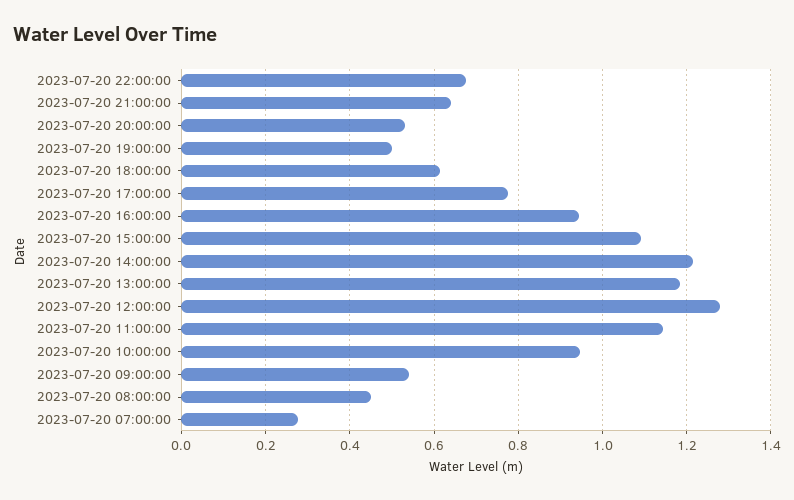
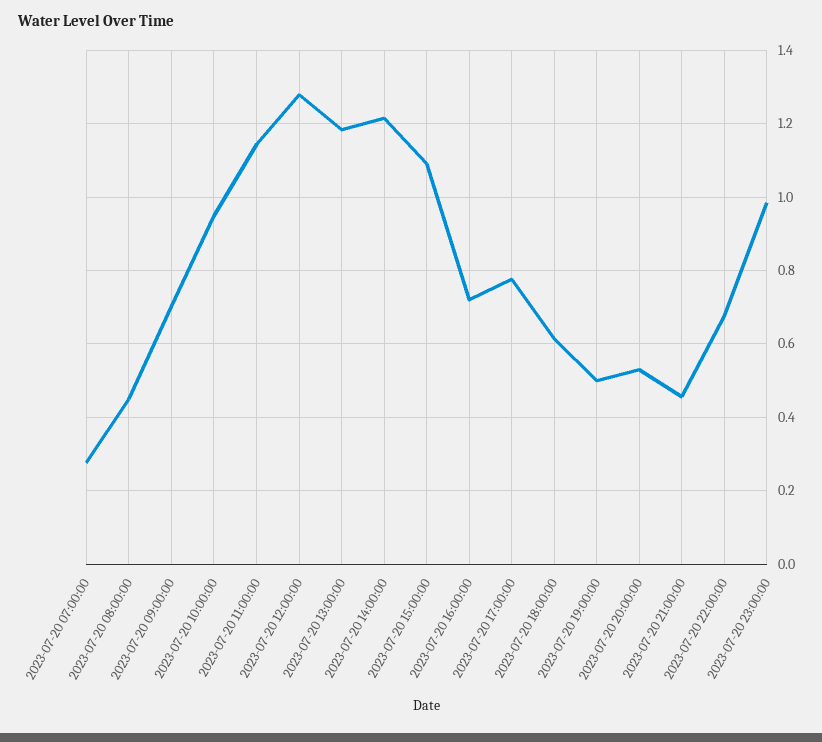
2023-07-20 21:00:00: 0.64 -> 0.46
2023-07-20 16:00:00: 0.94 -> 0.72
2023-07-20 09:00:00: 0.54 -> 0.7
2023-07-20 23:00:00: none -> 0.98

